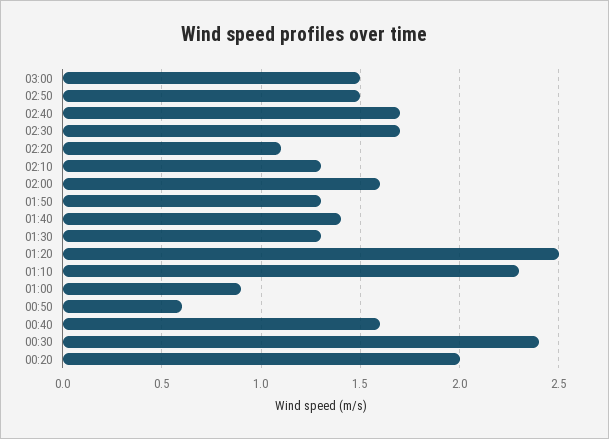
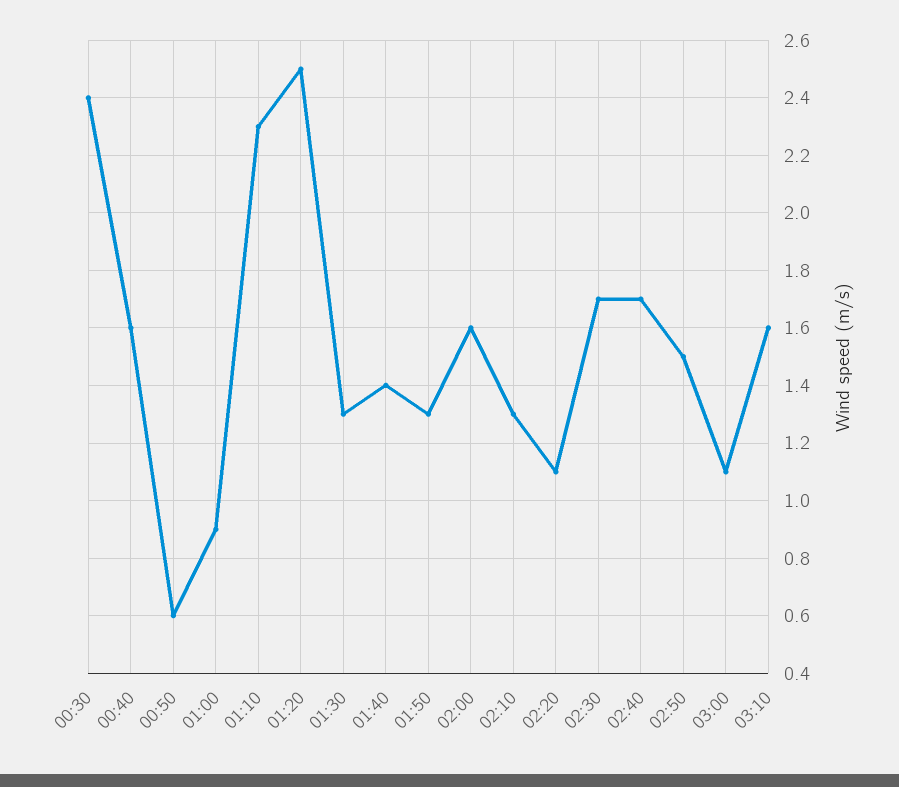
03:00: 1.5 -> 1.1
00:20: 2 -> none
03:10: none -> 1.6

